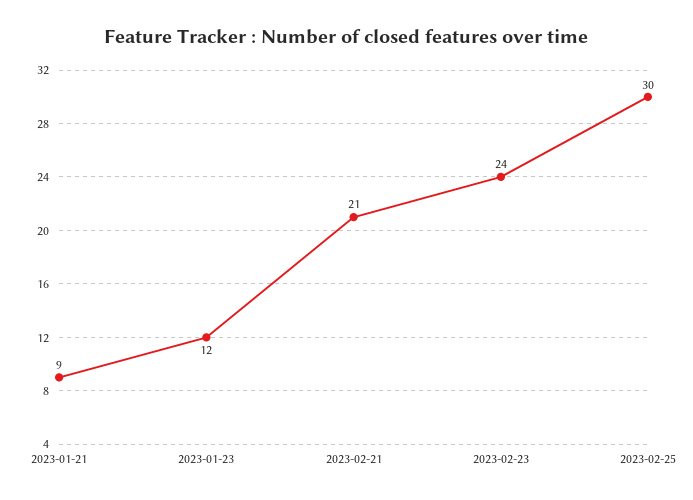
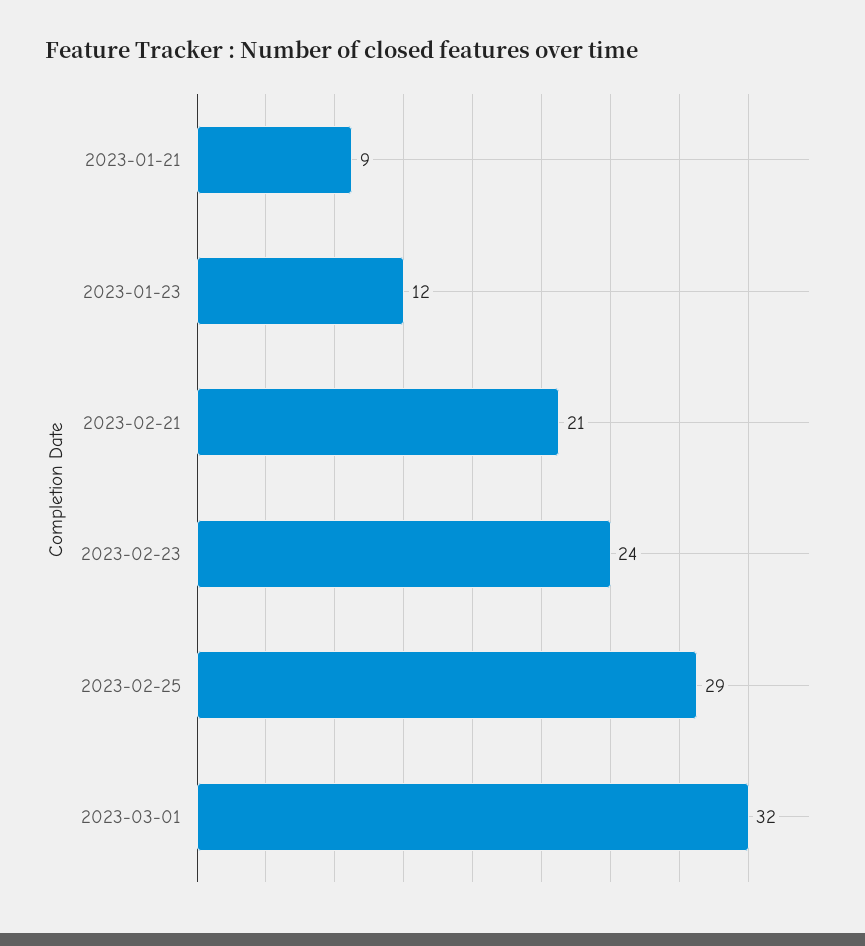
2023-02-25: 30 -> 29
2023-03-01: none -> 32

